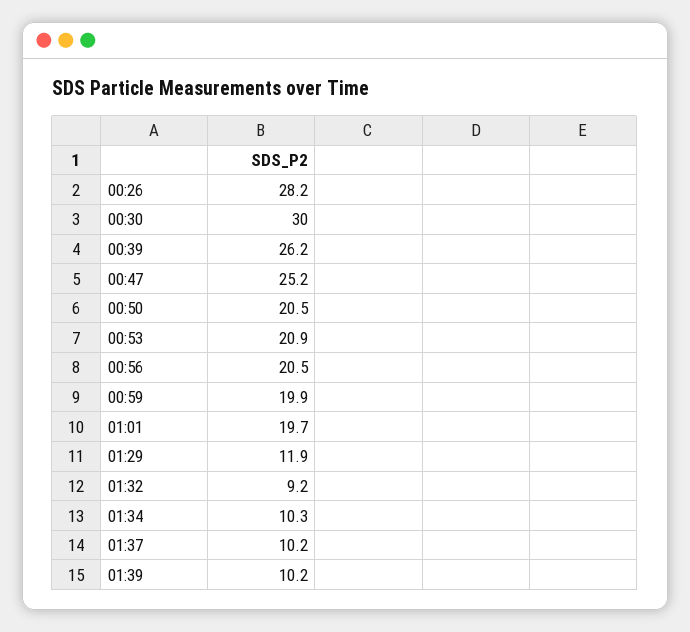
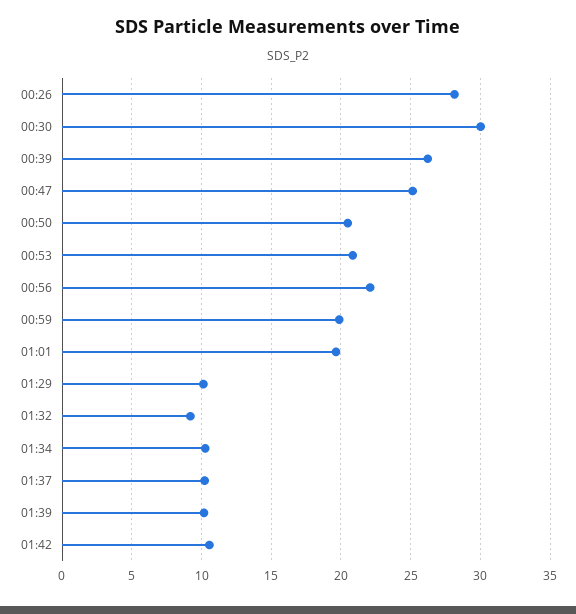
00:56: 20.5 -> 22
01:29: 11.9 -> 10
01:42: none -> 10.5

